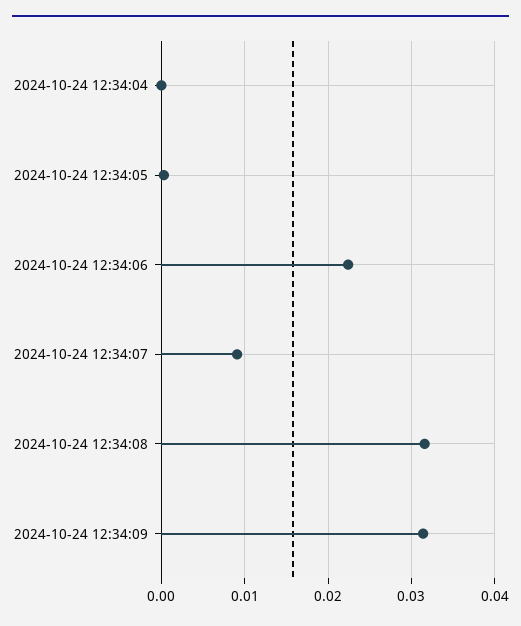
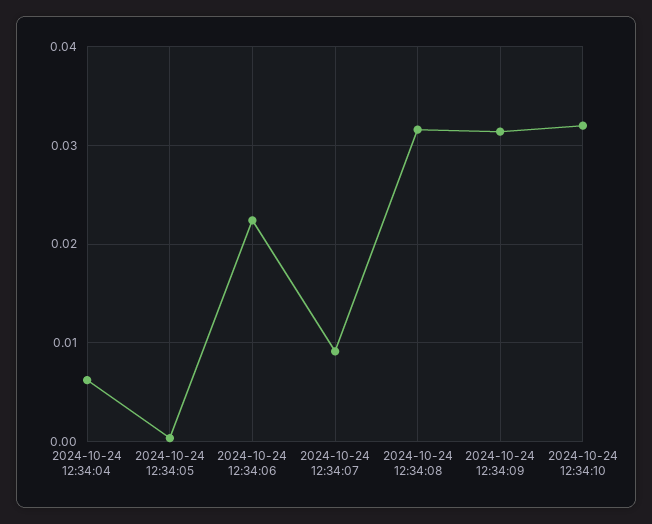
2024-10-24 12:34:04: 0 -> 0.006
2024-10-24 12:34:10: none -> 0.032

